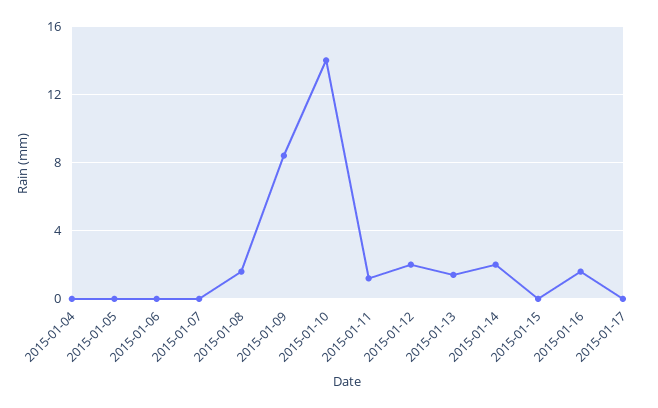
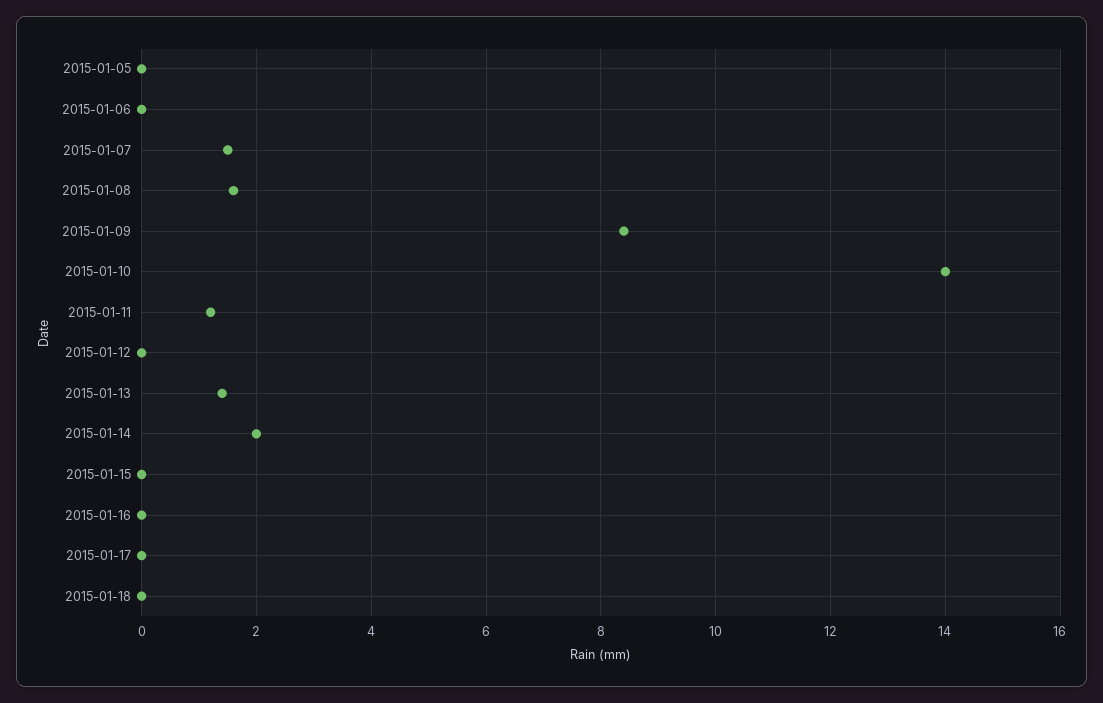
2015-01-04: 0 -> none
2015-01-07: 0 -> 1.5
2015-01-12: 2 -> 0
2015-01-16: 1.5 -> 0
2015-01-18: none -> 0

